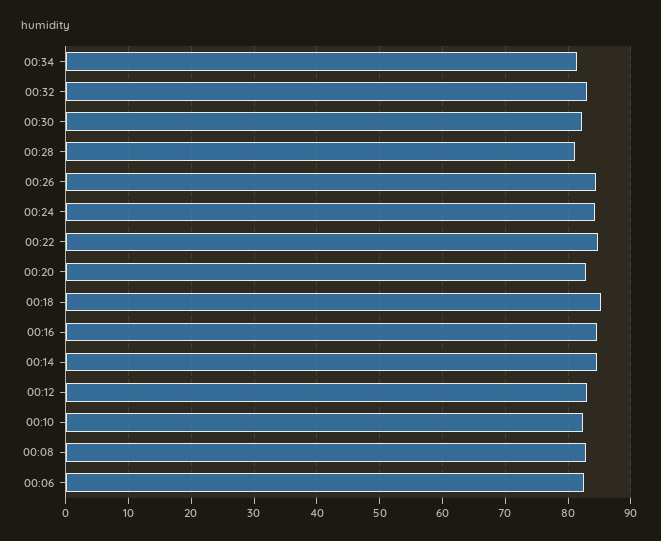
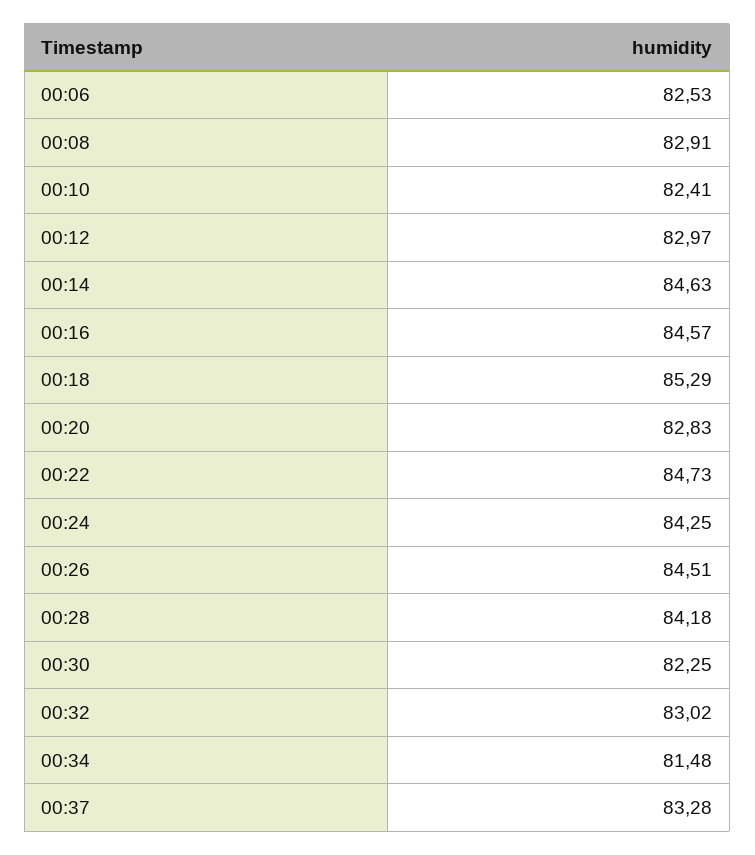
00:28: 81 -> 84.18
00:37: none -> 83.28

